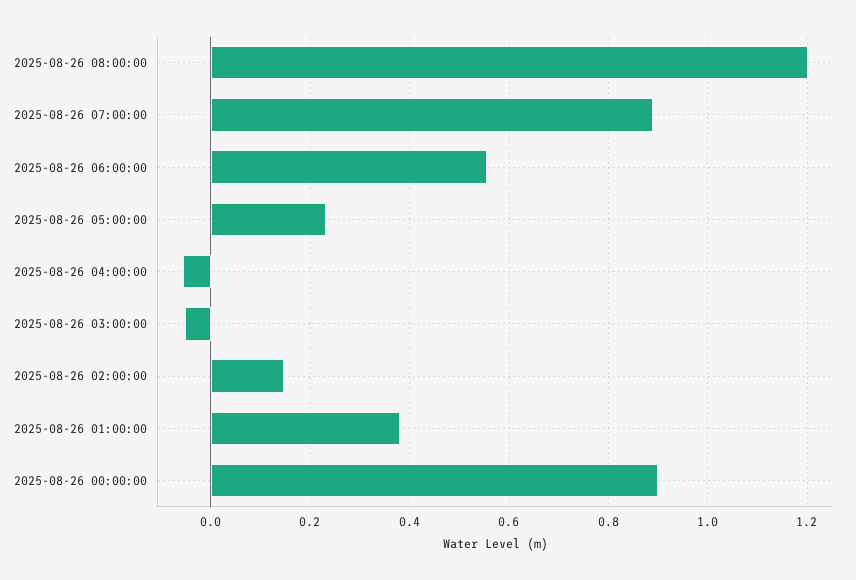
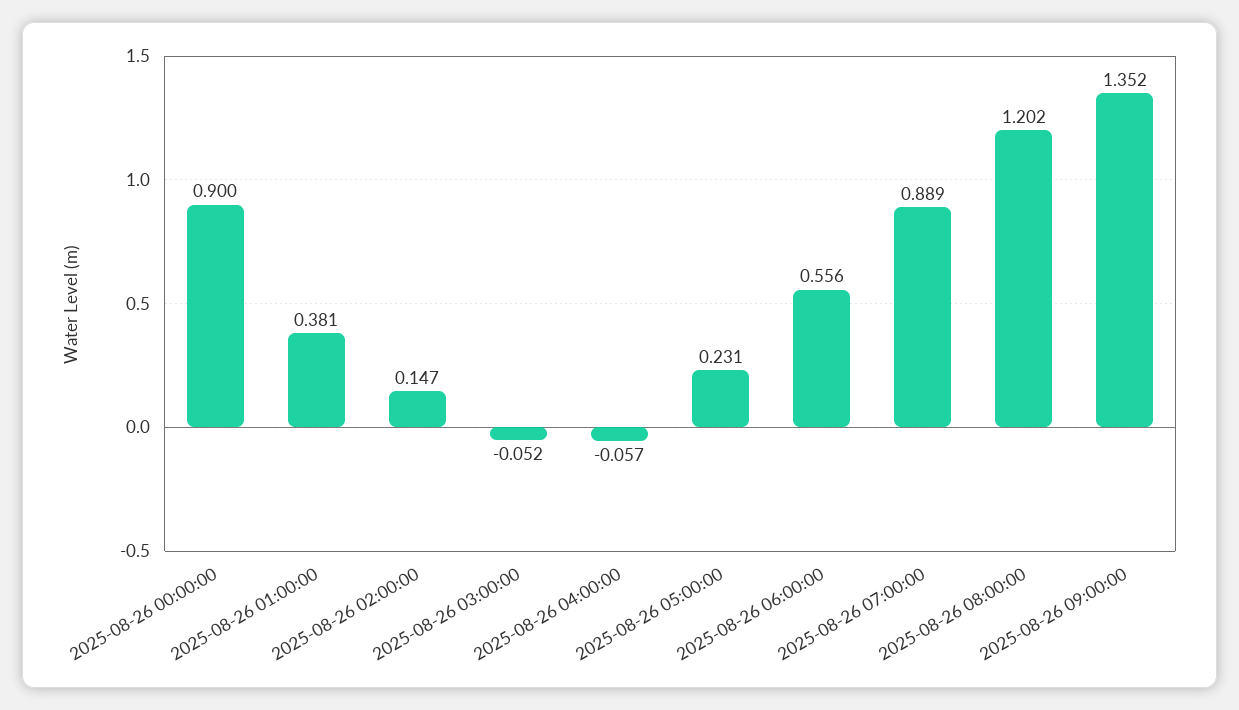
2025-08-26 09:00:00: none -> 1.352

